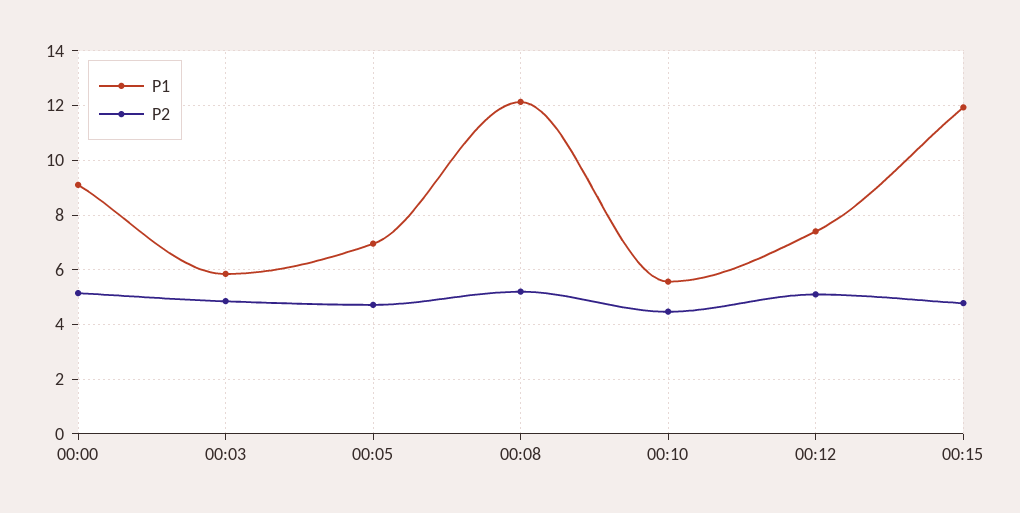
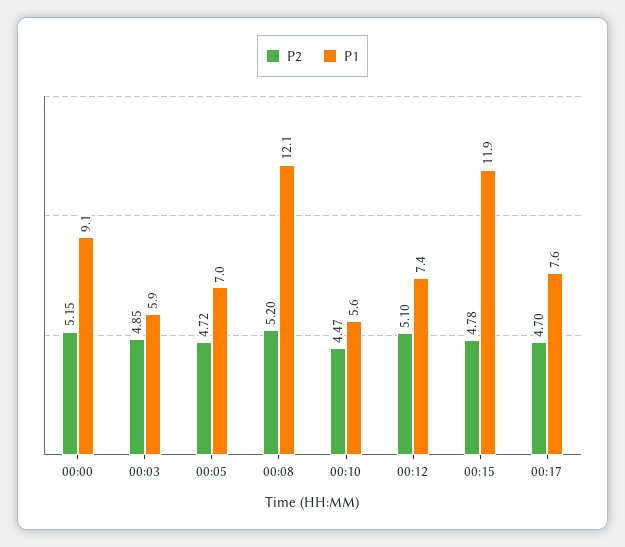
P2, 00:17: none -> 4.7
P1, 00:17: none -> 7.6

